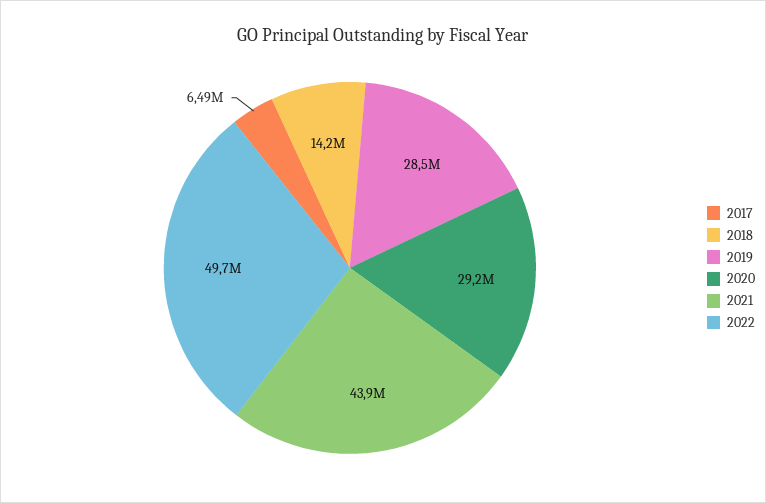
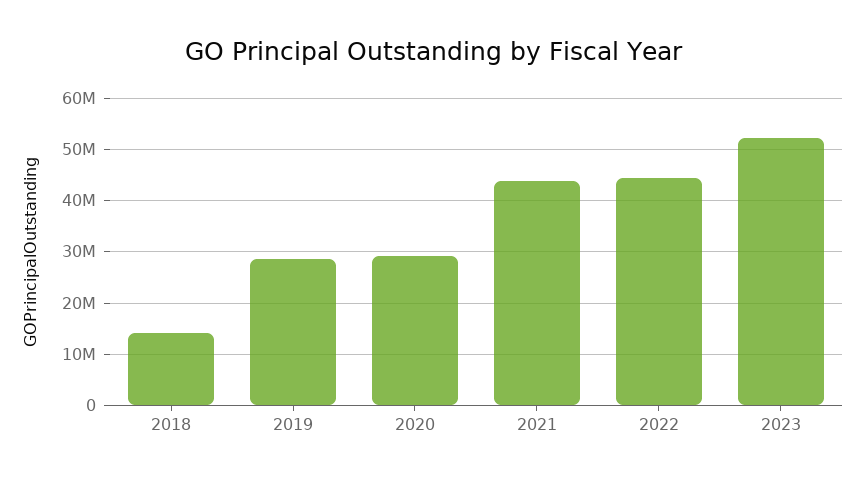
2017: 6490000 -> none
2022: 49700000 -> 44000000
2023: none -> 52000000

